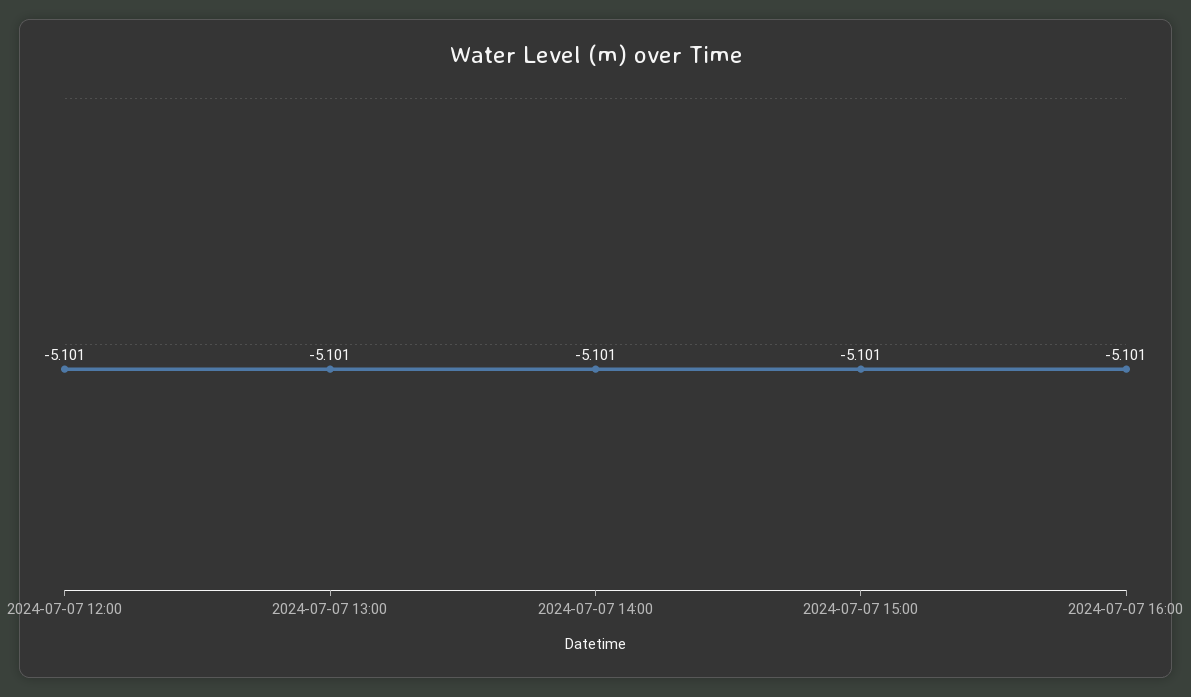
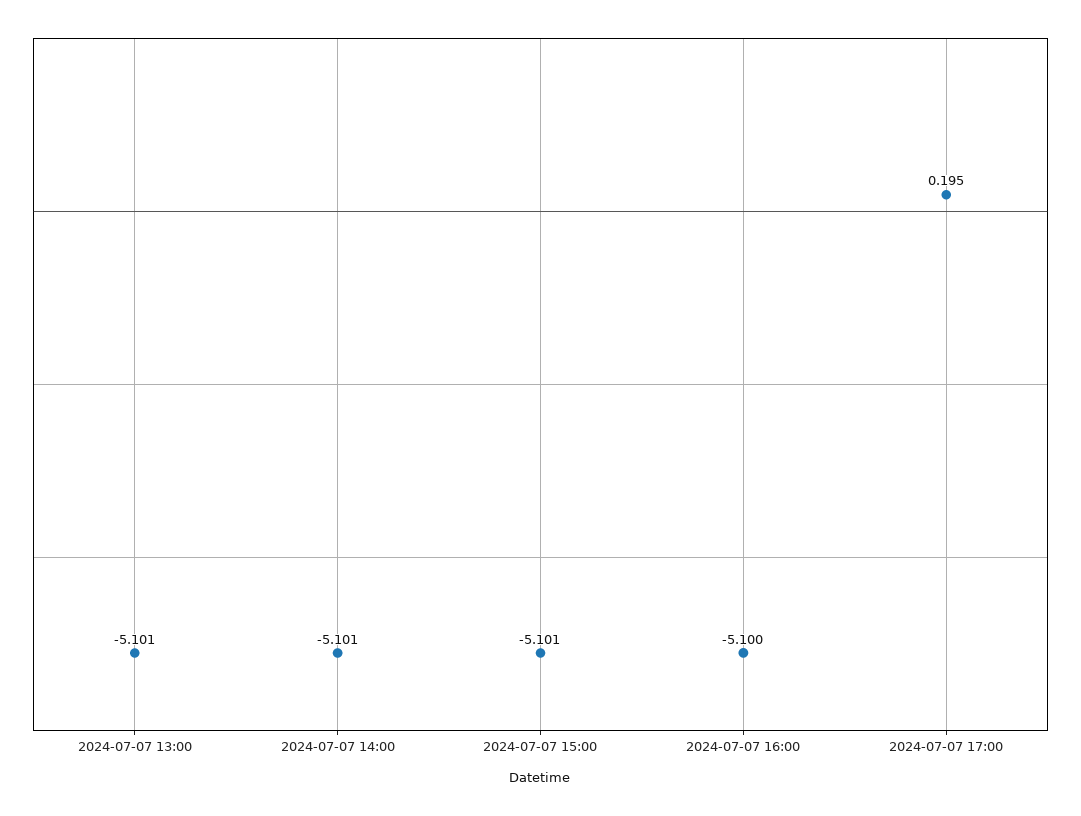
2024-07-07 12:00: -5.101 -> none
2024-07-07 16:00: -5.101 -> -5.1
2024-07-07 17:00: none -> 0.195

